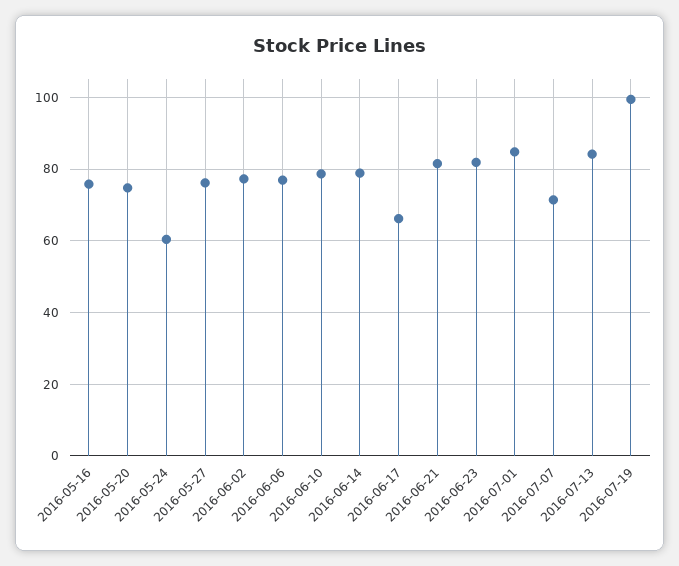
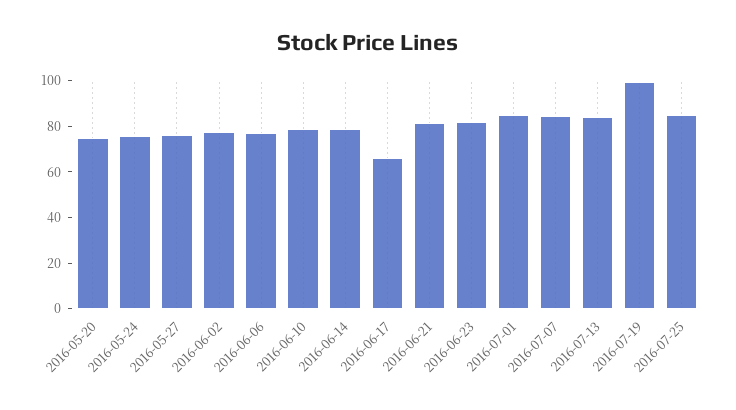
2016-05-16: 76 -> none
2016-05-24: 60 -> 75
2016-07-07: 72 -> 85
2016-07-25: none -> 85

